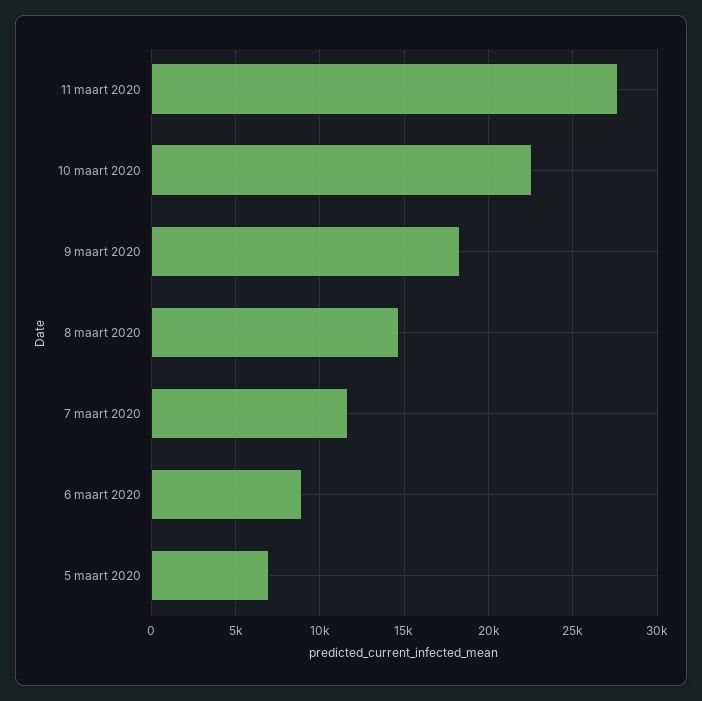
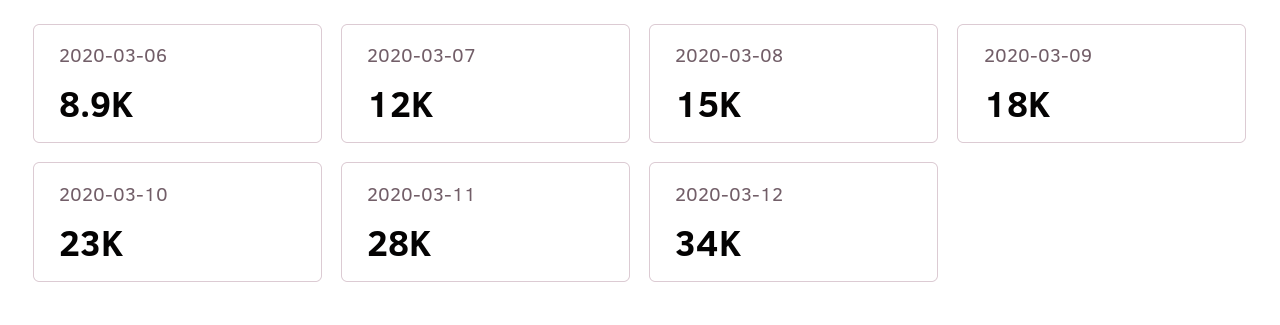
5 maart 2020: 7000 -> none
2020-03-12: none -> 34000

